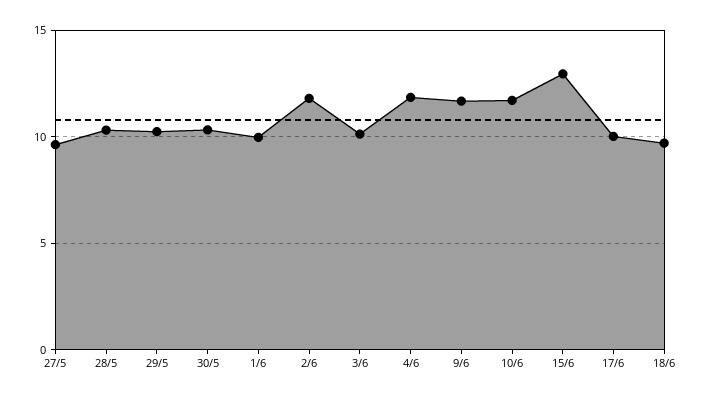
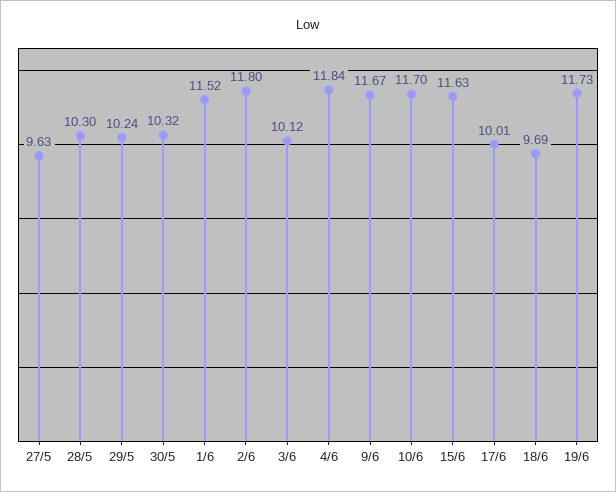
1/6: 10 -> 11.52
15/6: 13 -> 11.63
19/6: none -> 11.73

